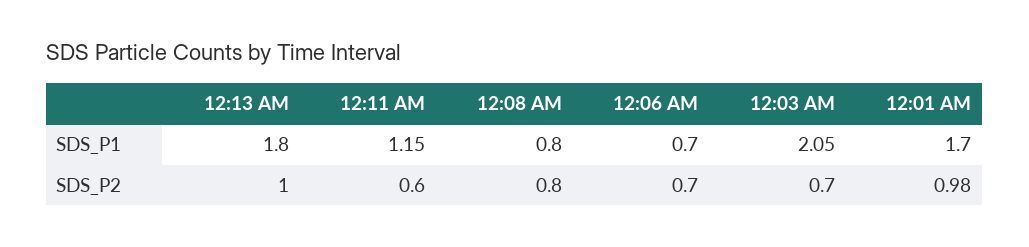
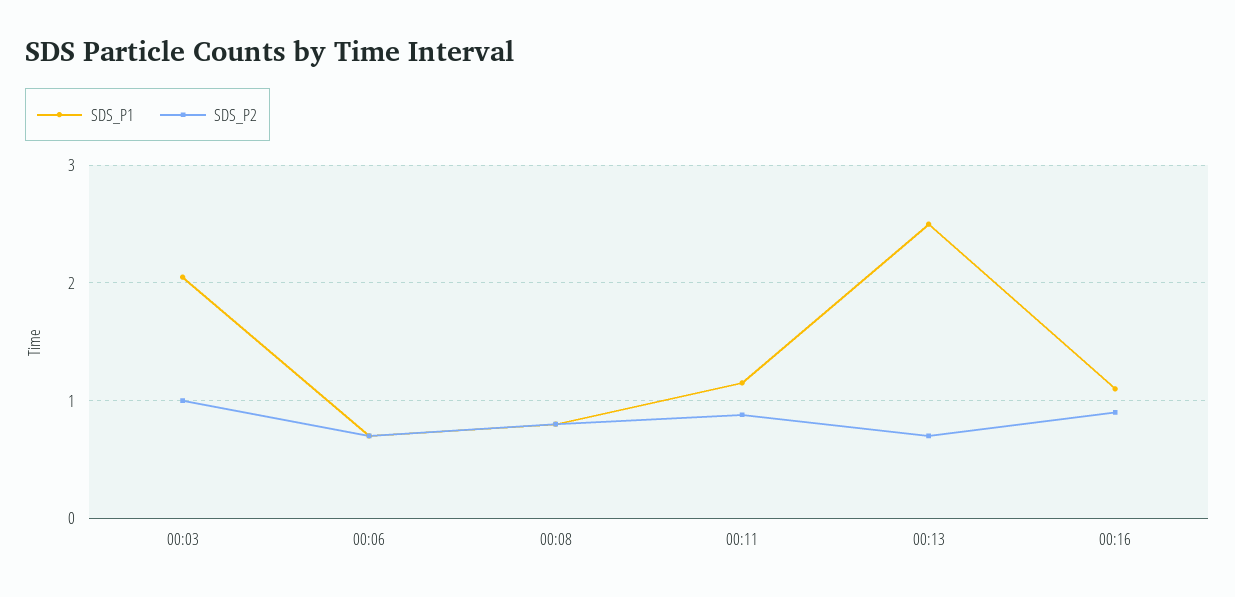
SDS_P1, 12:13 AM: 1.8 -> 2.5
SDS_P1, 12:01 AM: 1.7 -> none
SDS_P2, 12:13 AM: 1 -> 0.7
SDS_P2, 12:11 AM: 0.6 -> 0.9
SDS_P2, 12:03 AM: 0.7 -> 1
SDS_P2, 12:01 AM: 0.98 -> none
SDS_P1, 00:16: none -> 1.1
SDS_P2, 00:16: none -> 0.9

